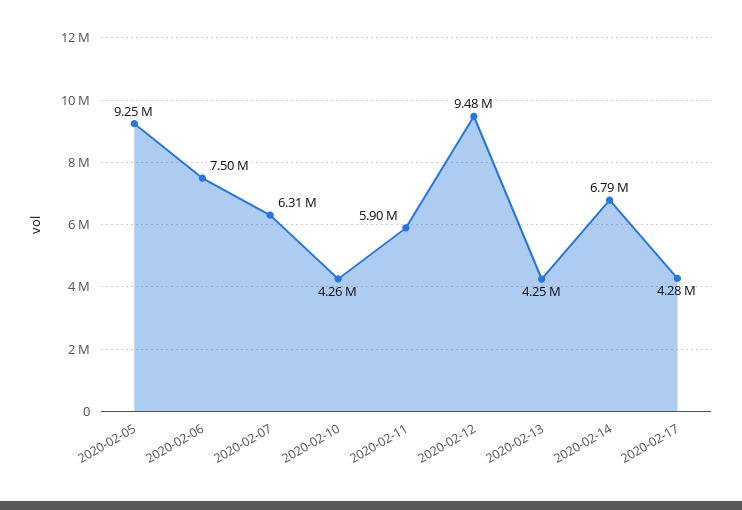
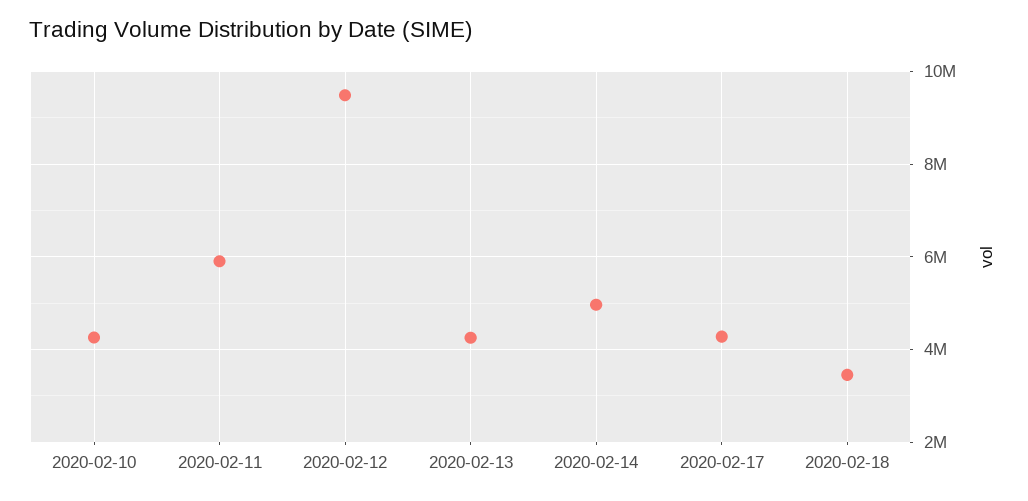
2020-02-05: 9250000 -> none
2020-02-06: 7500000 -> none
2020-02-07: 6310000 -> none
2020-02-14: 6790000 -> 5000000
2020-02-18: none -> 3400000

